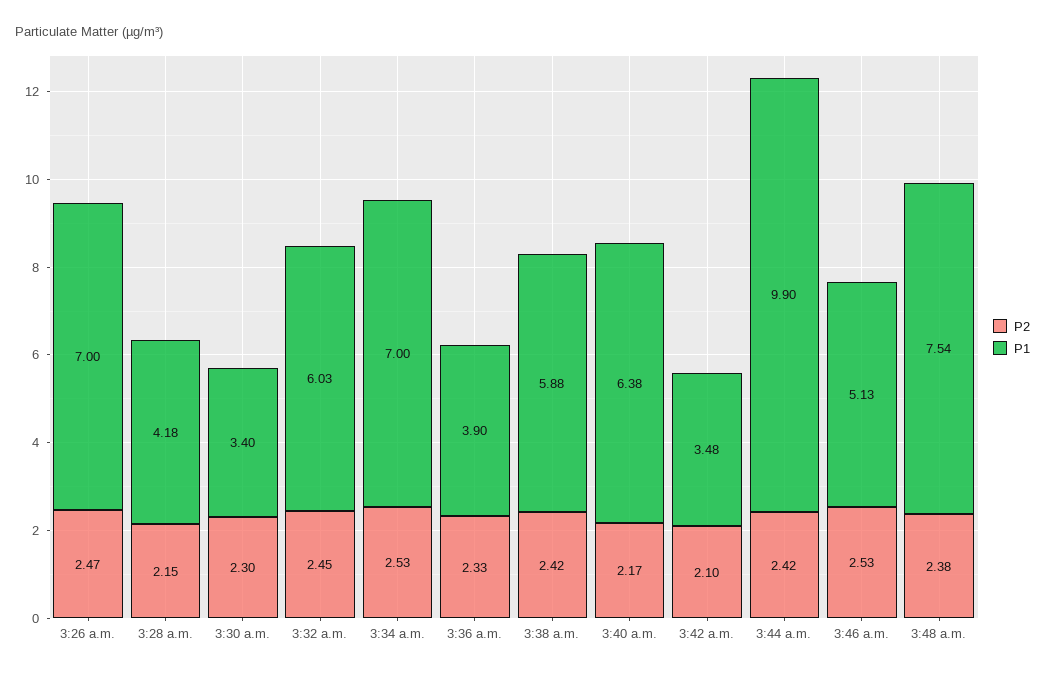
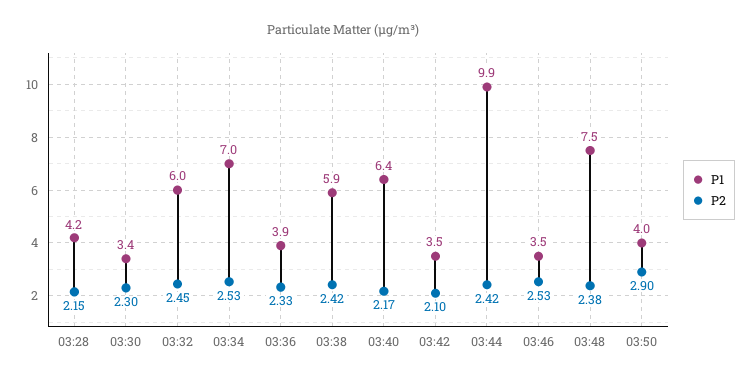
P2, 3:26 a.m.: 2.47 -> none
P1, 3:26 a.m.: 7 -> none
P1, 3:46 a.m.: 5.13 -> 3.5
P1, 03:50: none -> 4
P2, 03:50: none -> 2.9

